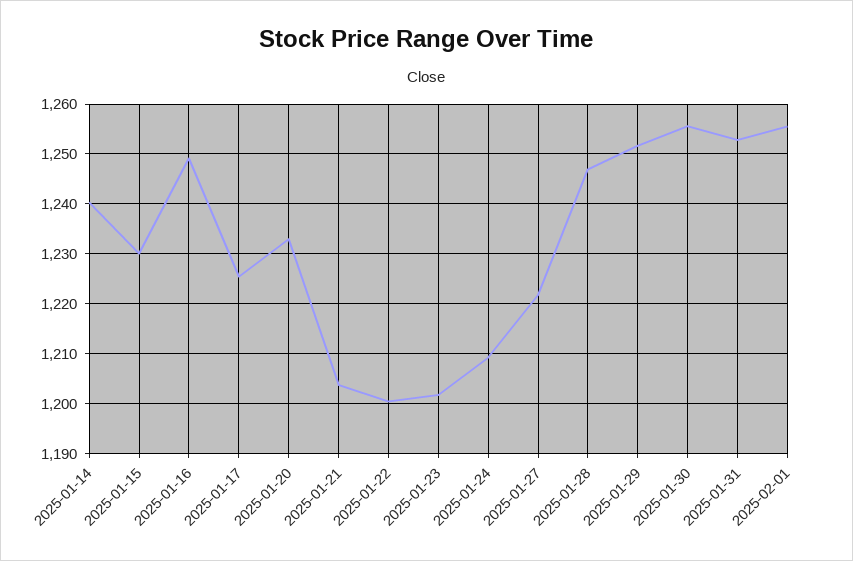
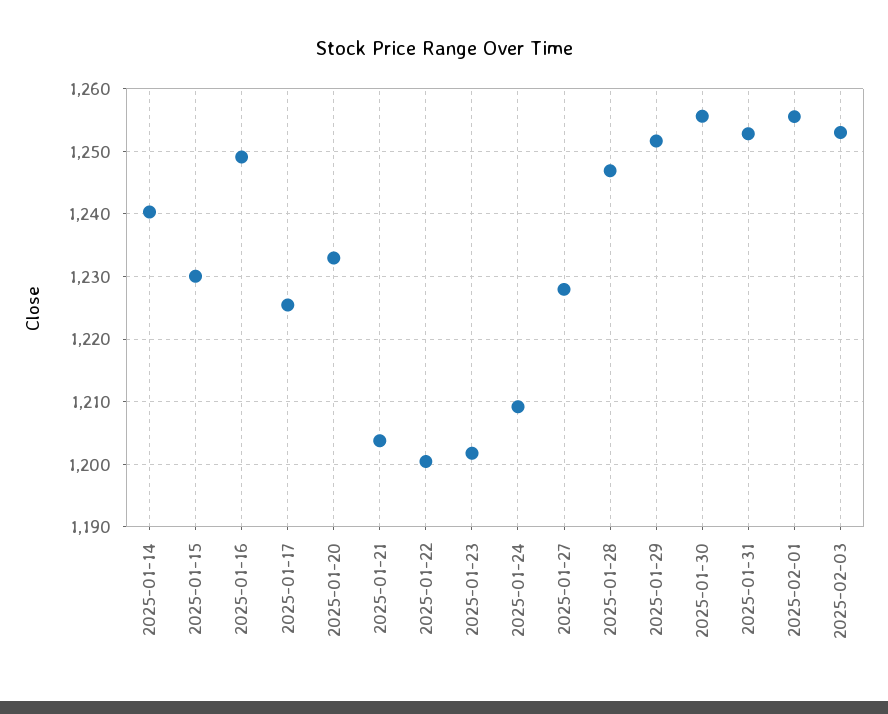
2025-01-27: 1222 -> 1228
2025-02-03: none -> 1253

